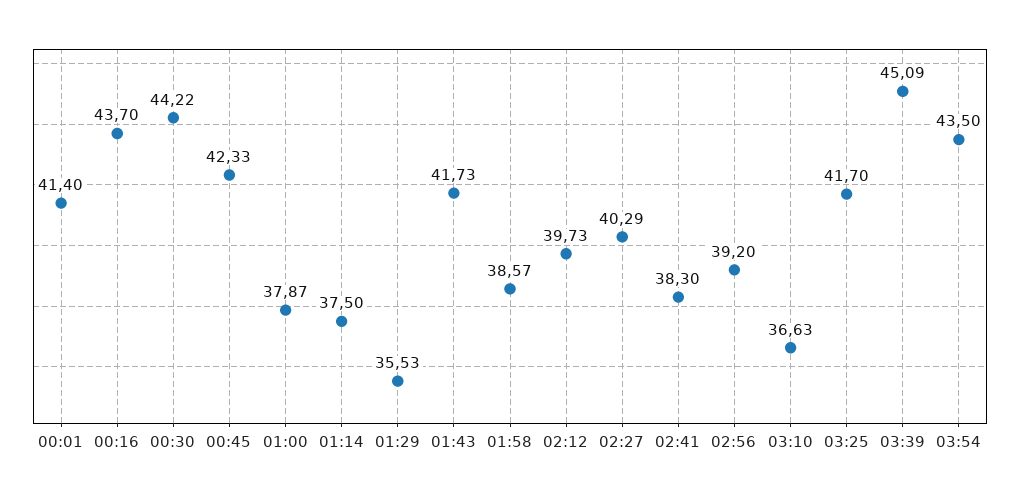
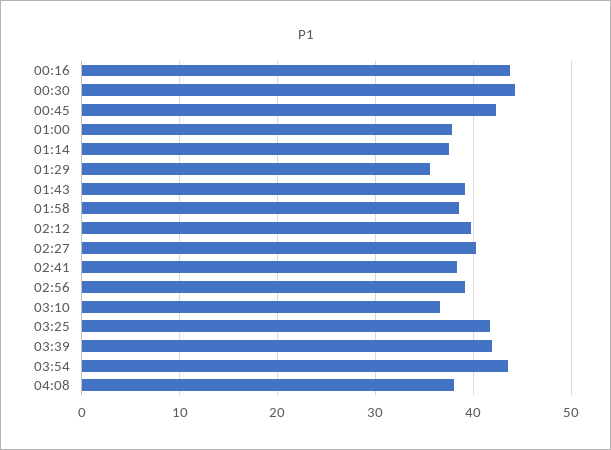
00:01: 41.4 -> none
01:43: 41.73 -> 39
03:39: 45.09 -> 42
04:08: none -> 38

